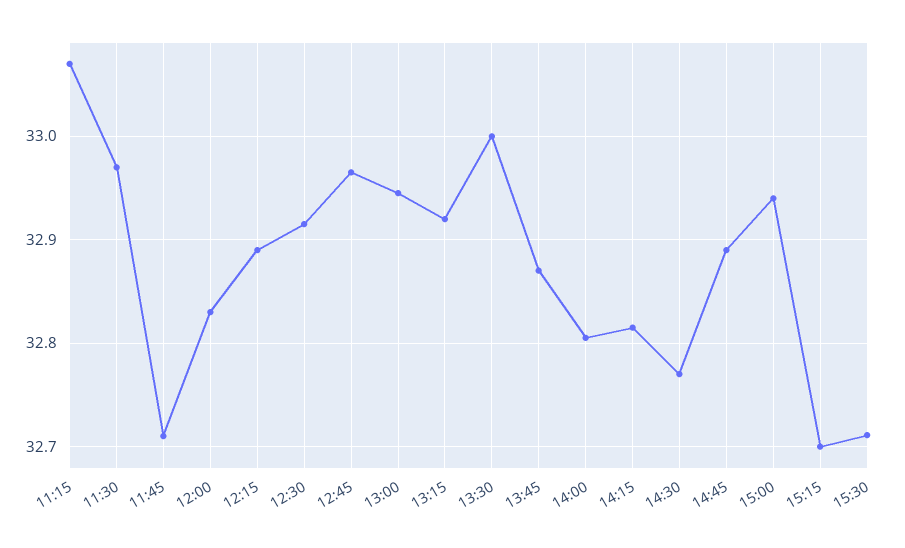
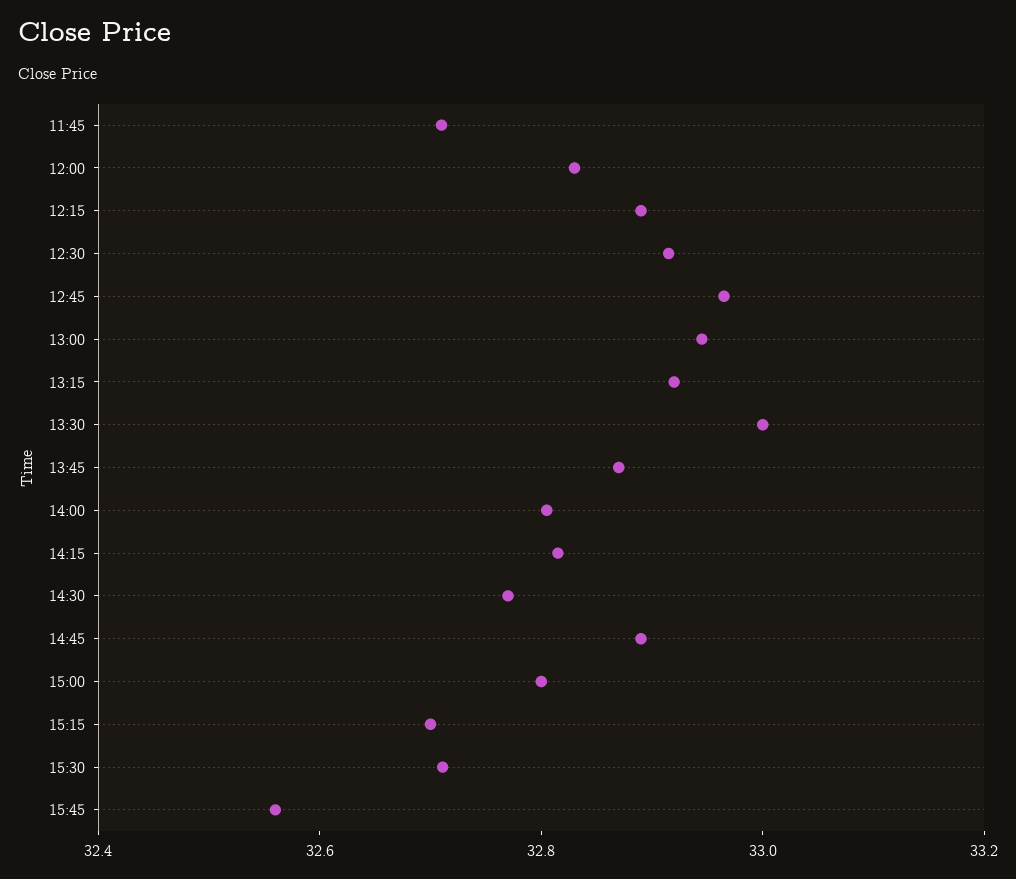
11:15: 33.07 -> none
11:30: 32.97 -> none
15:00: 32.94 -> 32.8
15:45: none -> 32.55

